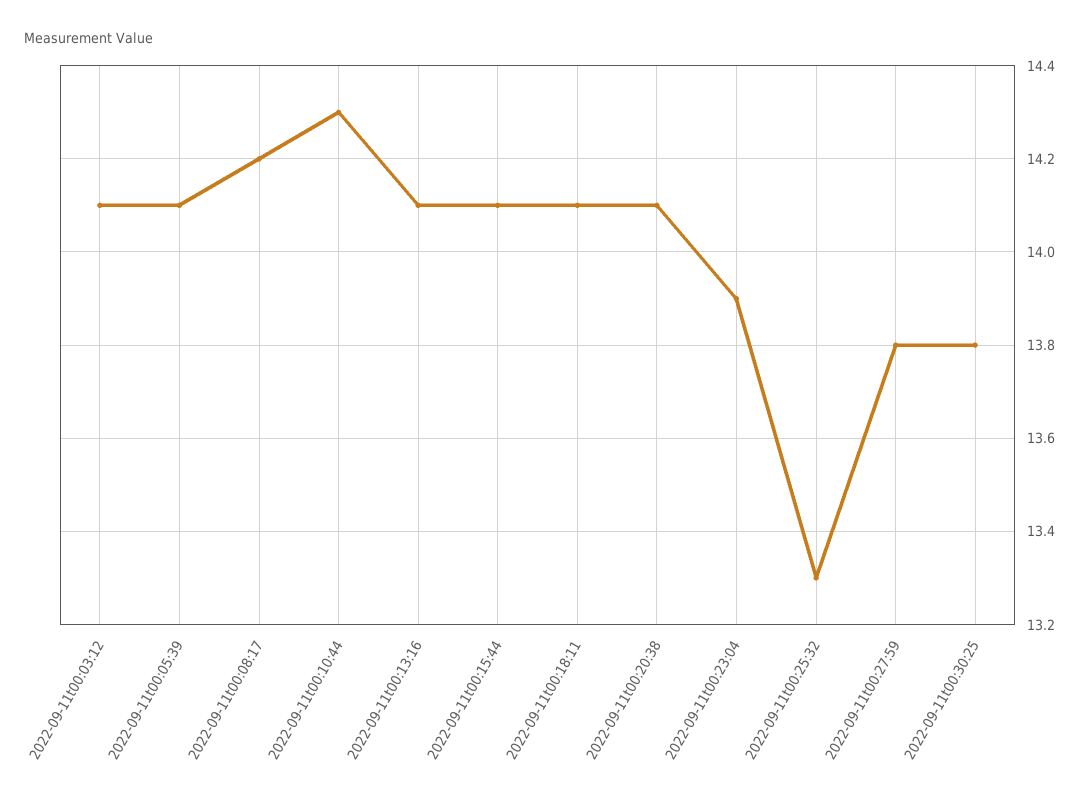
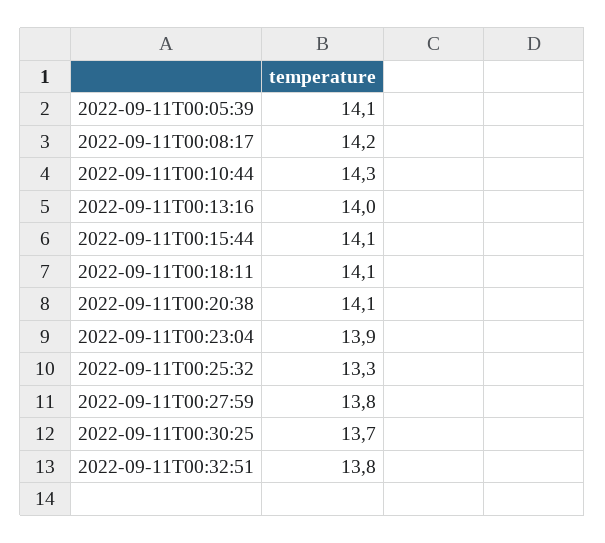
2022-09-11t00:03:12: 14.1 -> none
2022-09-11t00:13:16: 14.1 -> 14
2022-09-11t00:30:25: 13.8 -> 13.7
2022-09-11T00:32:51: none -> 13.8

